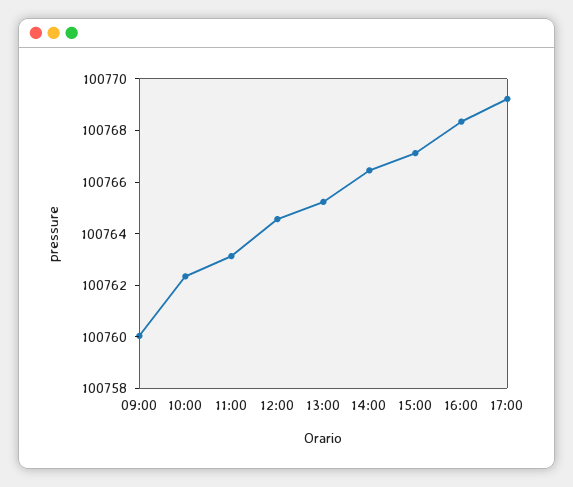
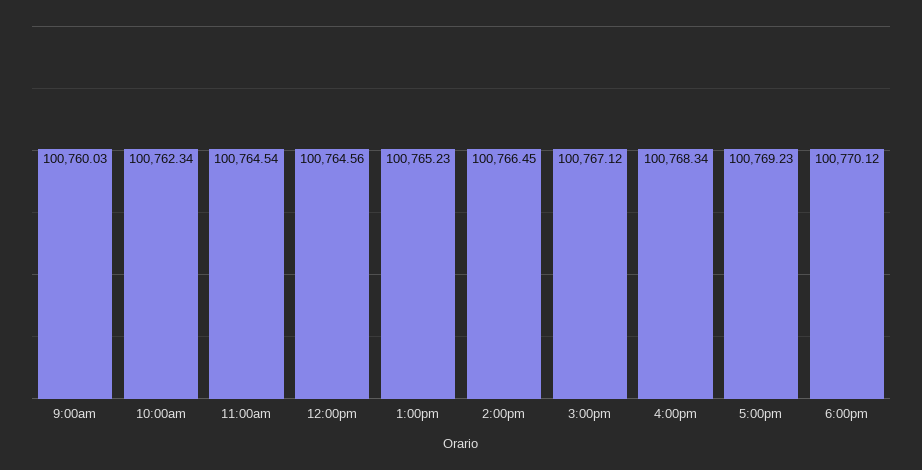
11:00: 100763 -> 100764.54
6:00pm: none -> 100770.12

